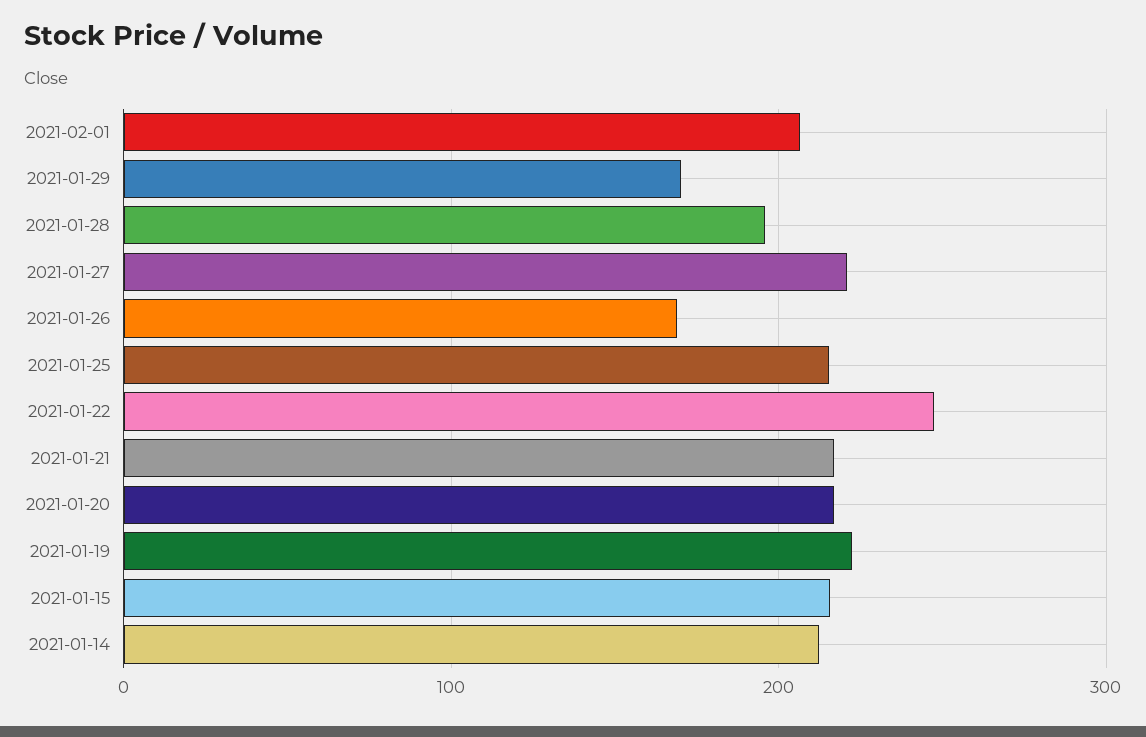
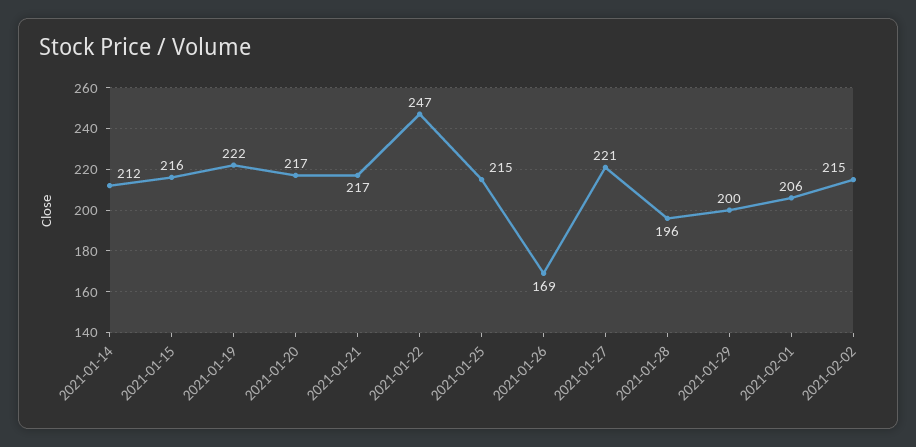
2021-01-29: 170 -> 200
2021-02-02: none -> 215

